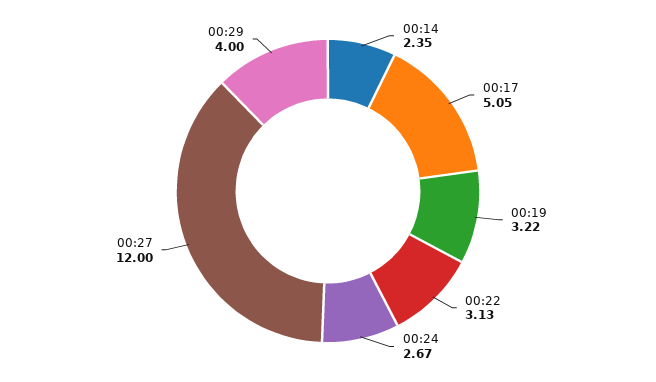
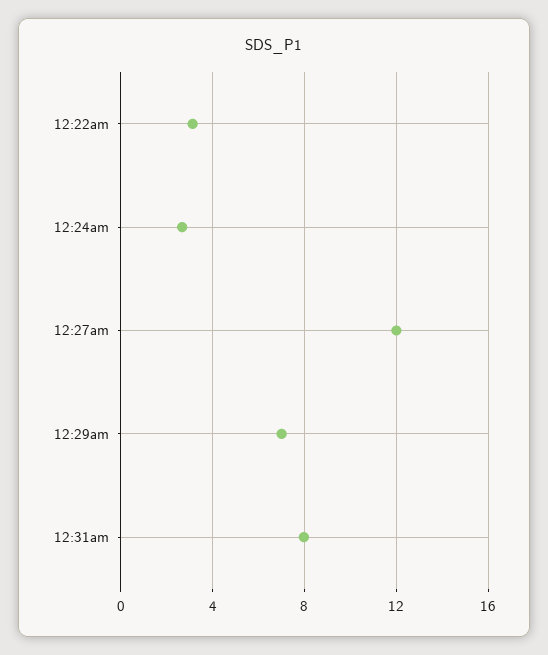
00:14: 2.35 -> none
00:17: 5.05 -> none
00:19: 3.22 -> none
00:29: 4 -> 7
12:31am: none -> 8

